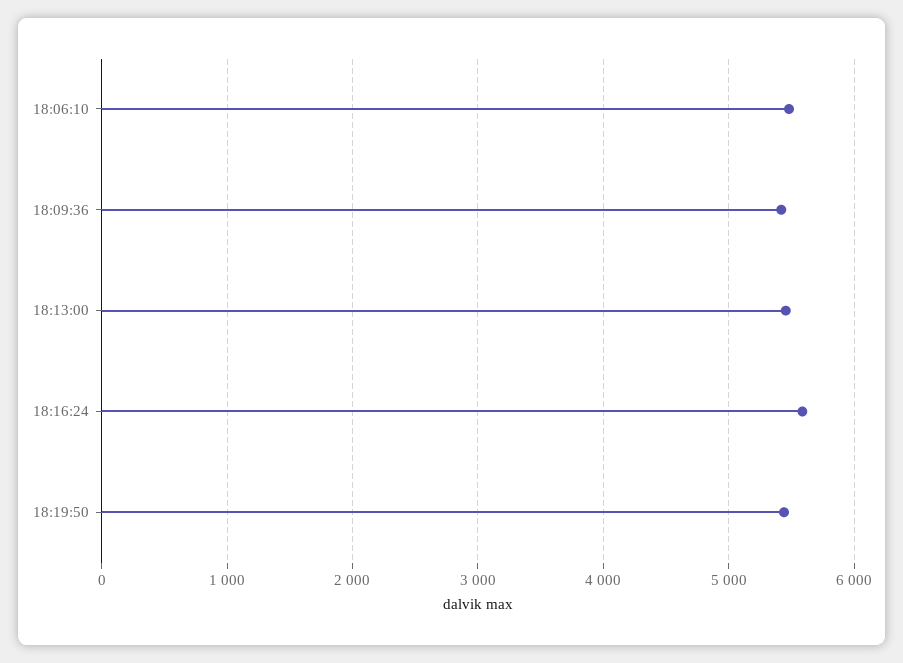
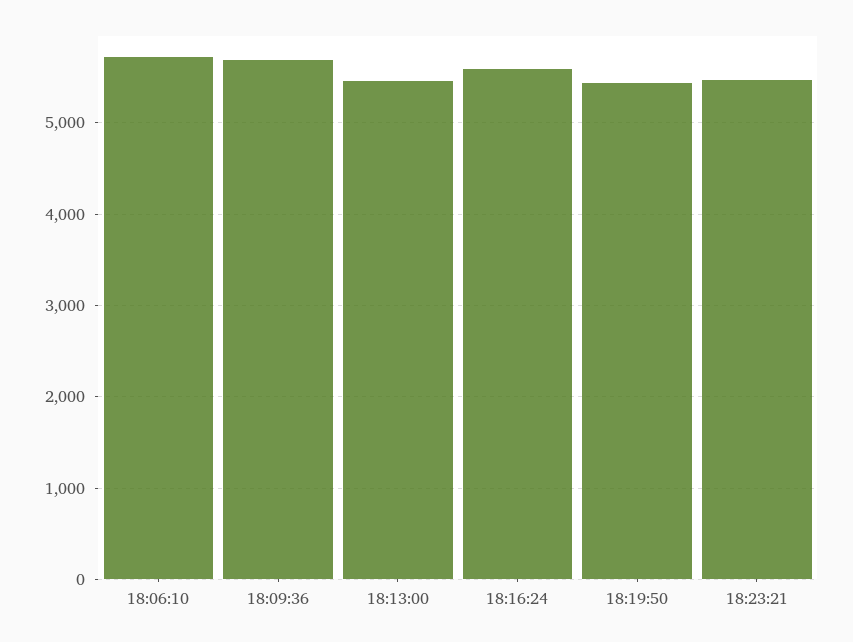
18:06:10: 5500 -> 5700
18:09:36: 5400 -> 5700
18:23:21: none -> 5500

